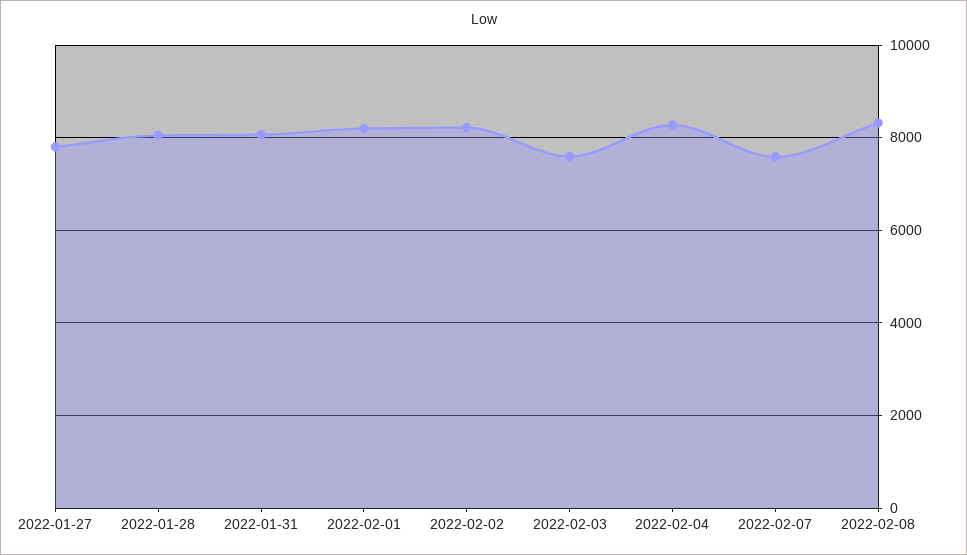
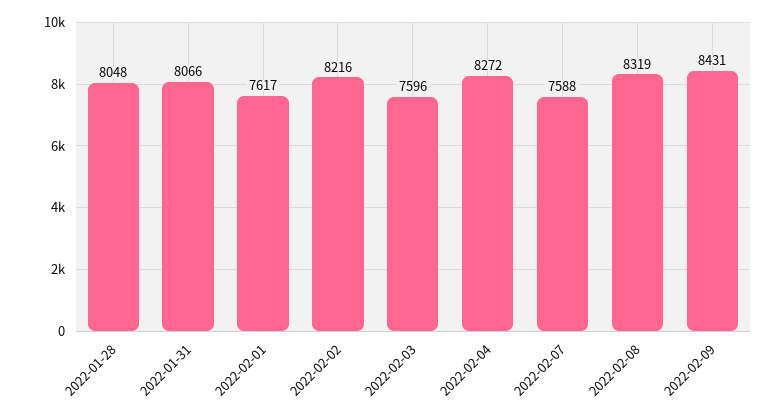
2022-01-27: 7800 -> none
2022-02-01: 8200 -> 7617
2022-02-09: none -> 8431

